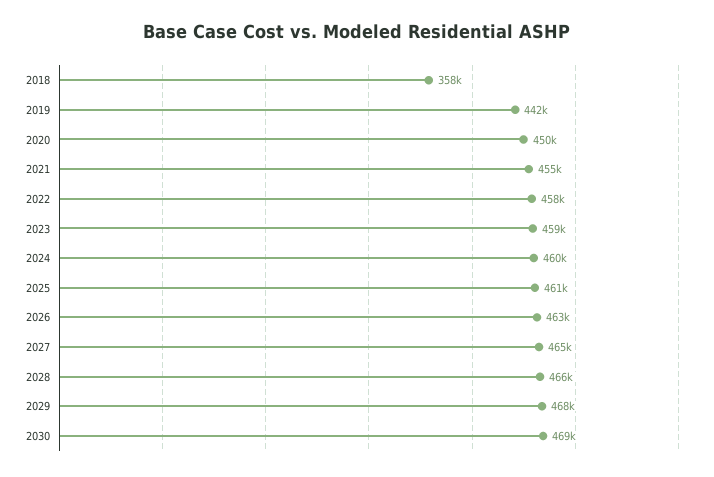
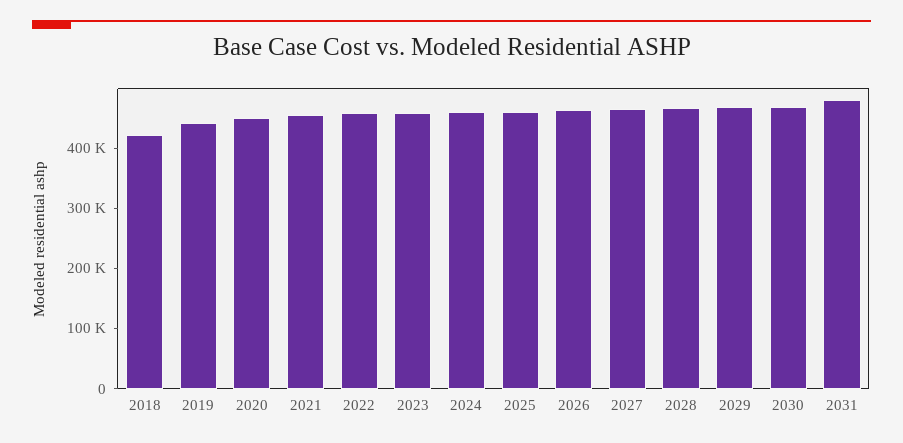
2018: 358000 -> 420000
2031: none -> 480000

